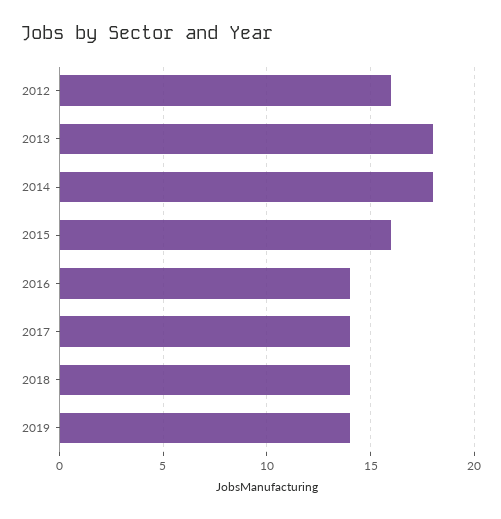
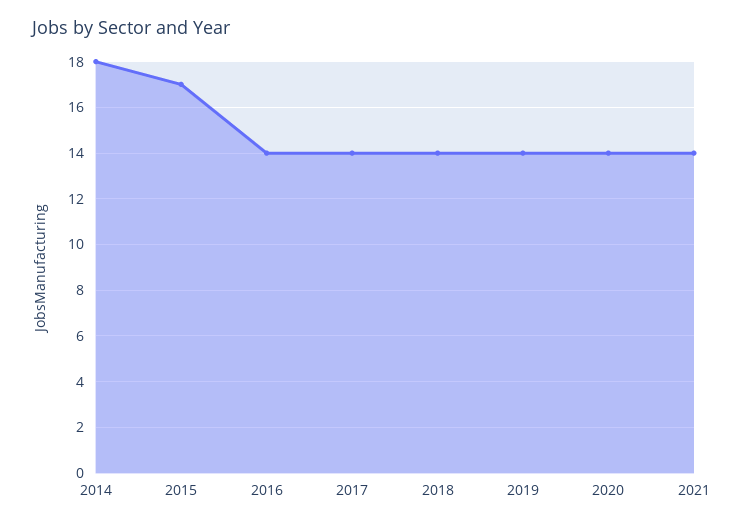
2012: 16 -> none
2013: 18 -> none
2015: 16 -> 17
2020: none -> 14
2021: none -> 14

